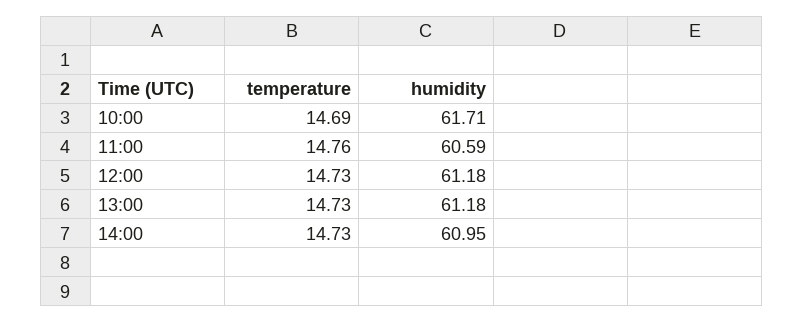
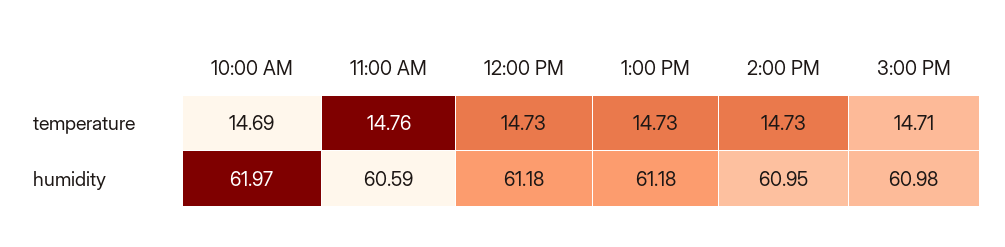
humidity, 10:00: 61.71 -> 61.97
temperature, 3:00 PM: none -> 14.71
humidity, 3:00 PM: none -> 60.98

